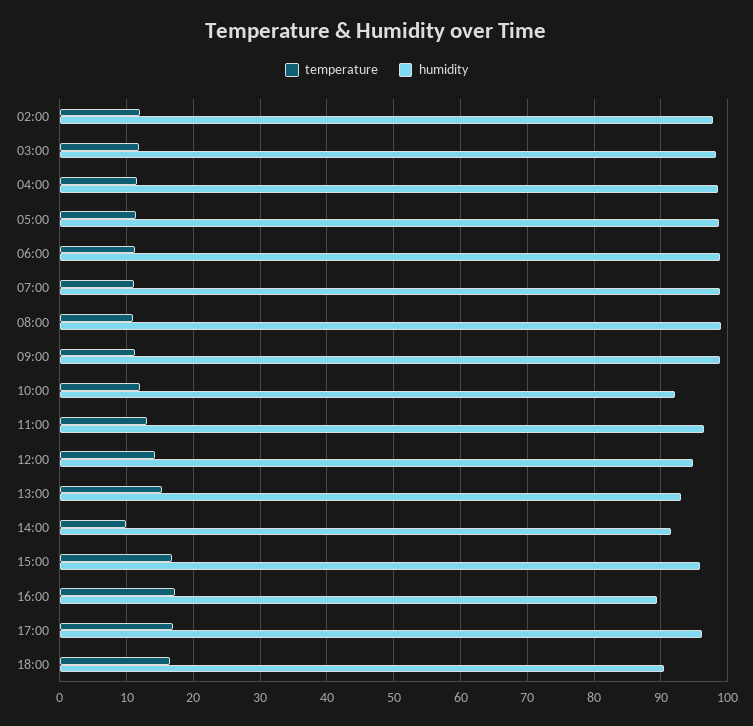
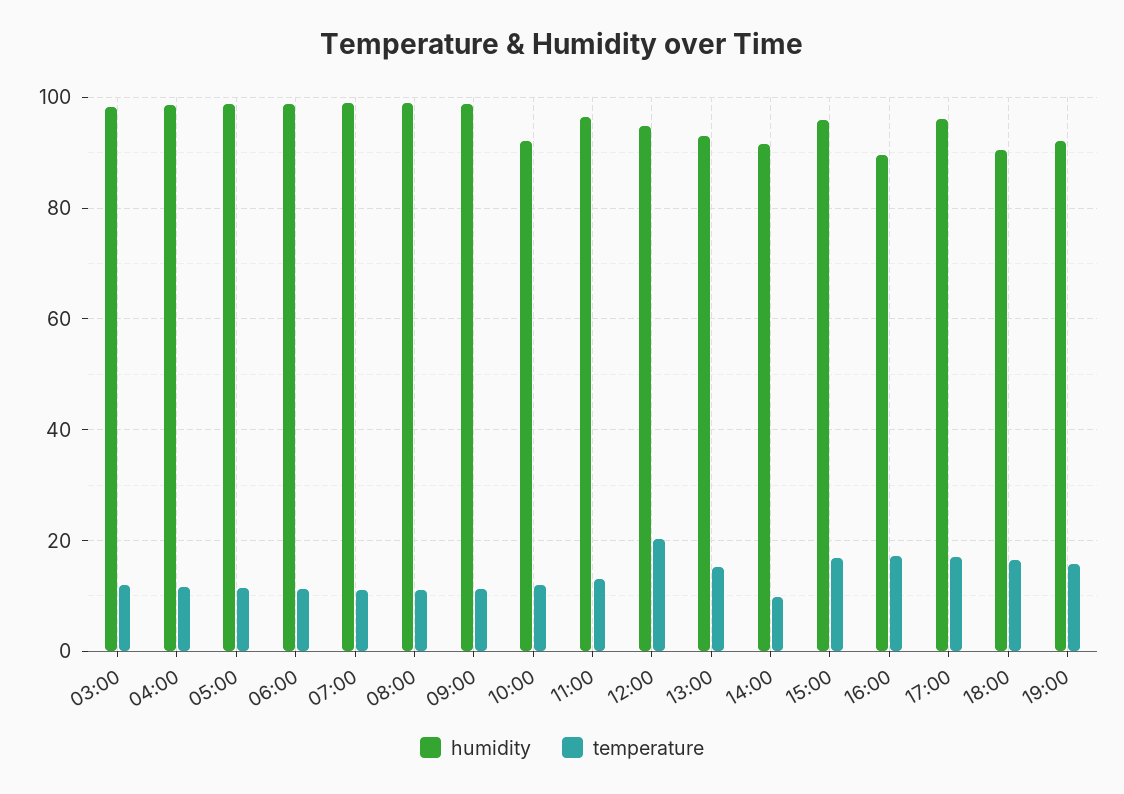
temperature, 02:00: 12 -> none
humidity, 02:00: 98 -> none
temperature, 12:00: 14 -> 20
humidity, 19:00: none -> 92
temperature, 19:00: none -> 16

